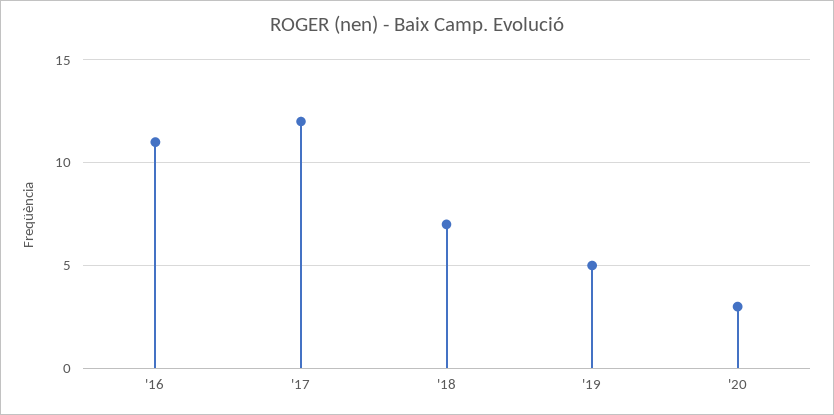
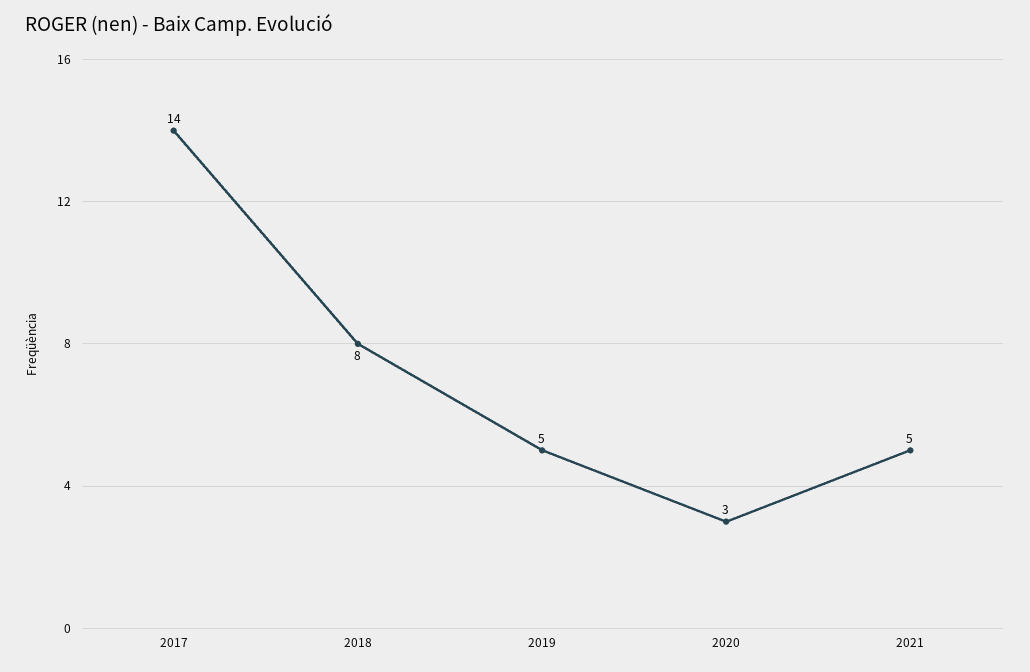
'16: 11 -> none
'17: 12 -> 14
'18: 7 -> 8
2021: none -> 5

